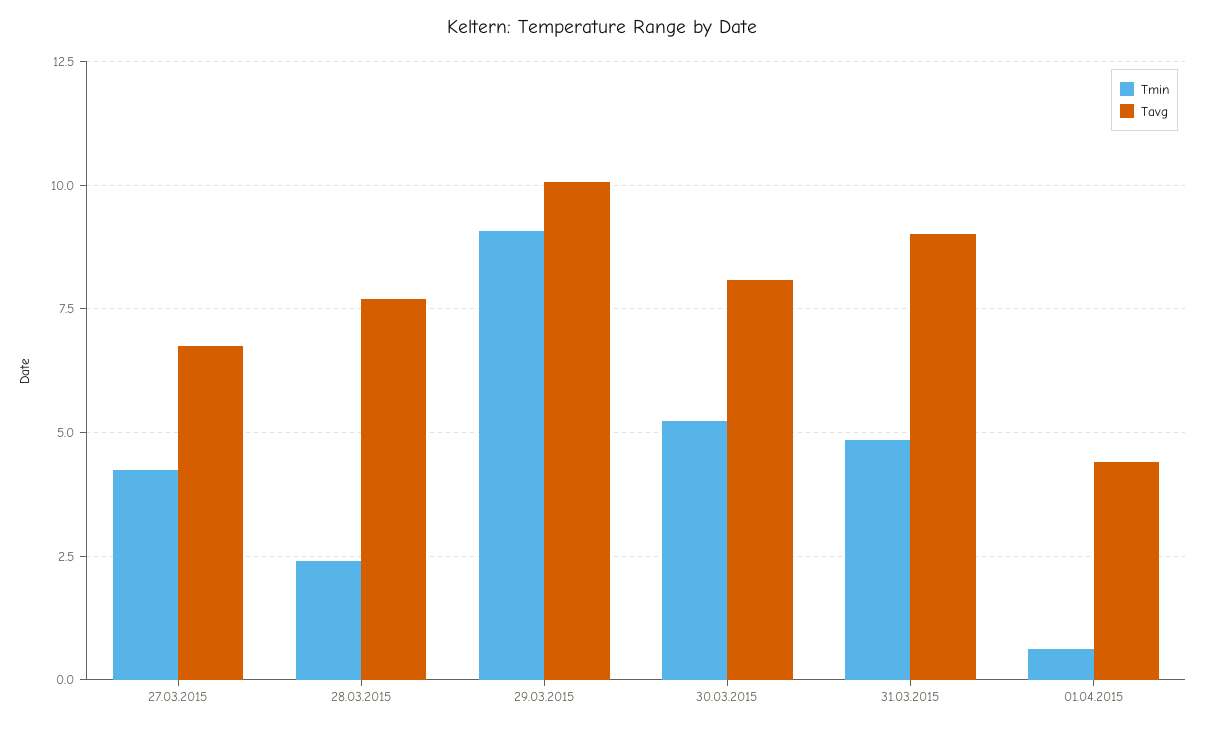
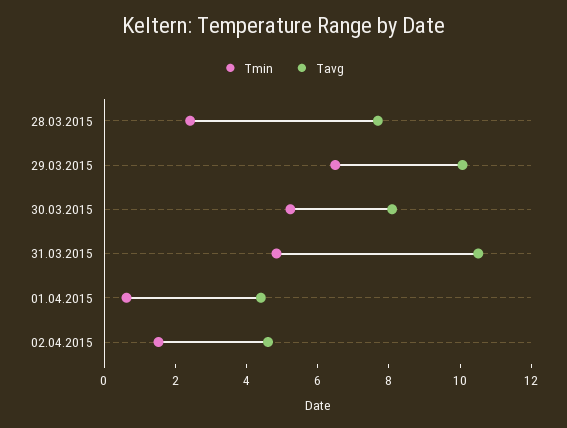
Tmin, 27.03.2015: 4.25 -> none
Tavg, 27.03.2015: 6.75 -> none
Tmin, 29.03.2015: 9 -> 6.5
Tavg, 31.03.2015: 9 -> 10.5
Tmin, 02.04.2015: none -> 1.5
Tavg, 02.04.2015: none -> 4.5

